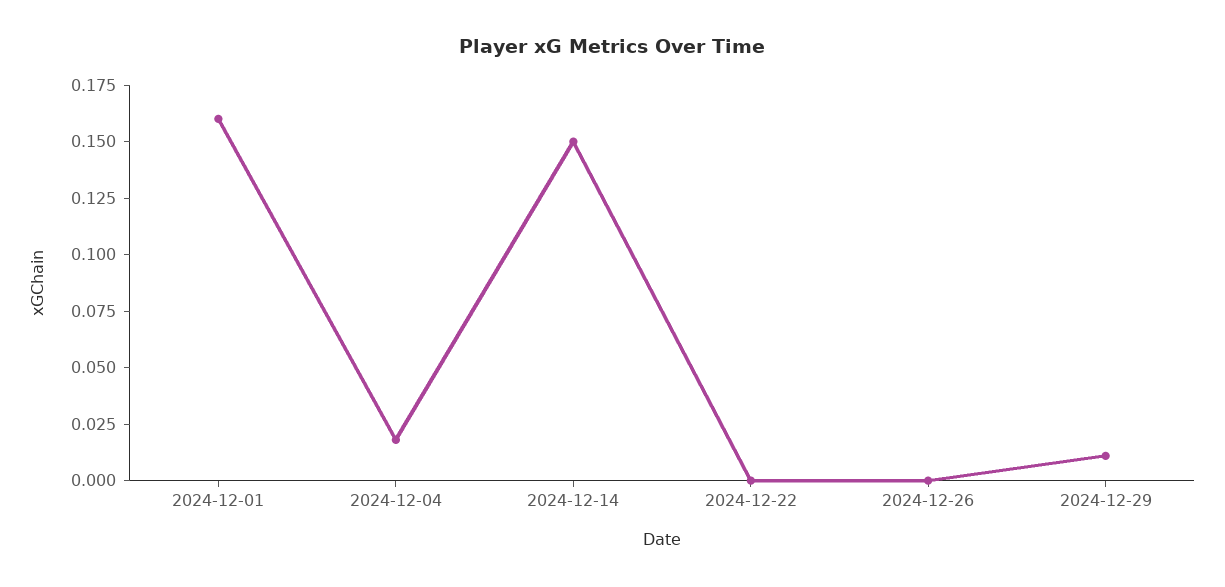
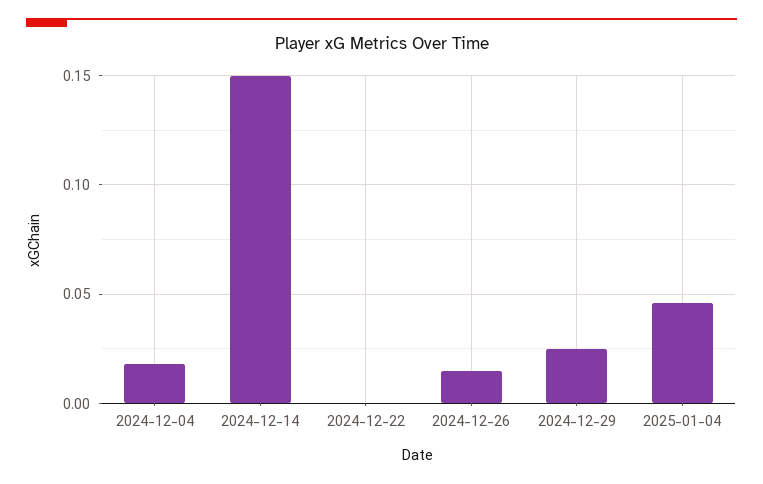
2024-12-01: 0.16 -> none
2024-12-26: 0 -> 0.015
2024-12-29: 0.01 -> 0.025
2025-01-04: none -> 0.045

